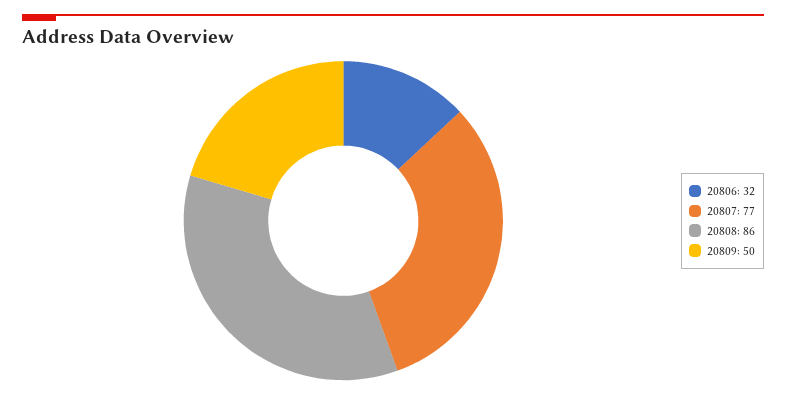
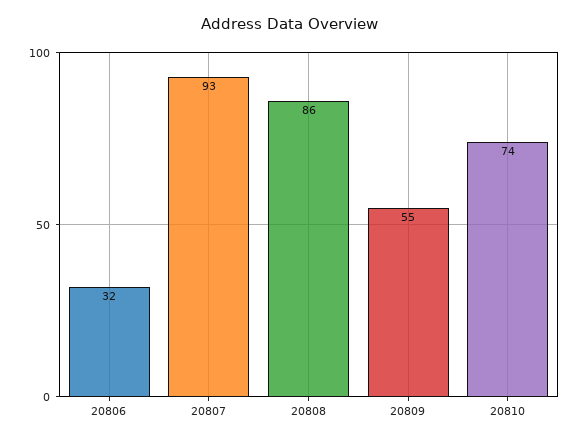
20807: 77 -> 93
20809: 50 -> 55
20810: none -> 74

